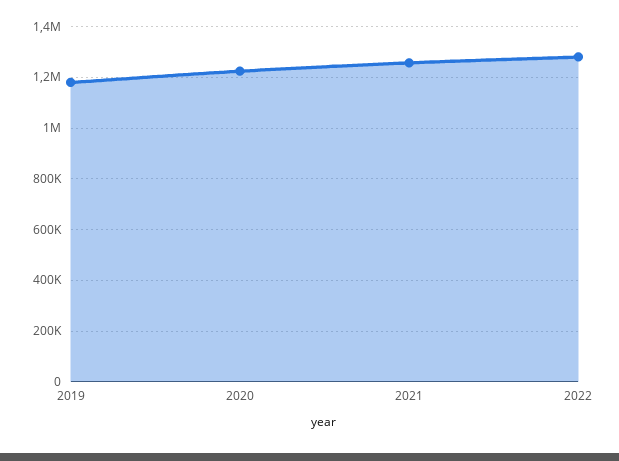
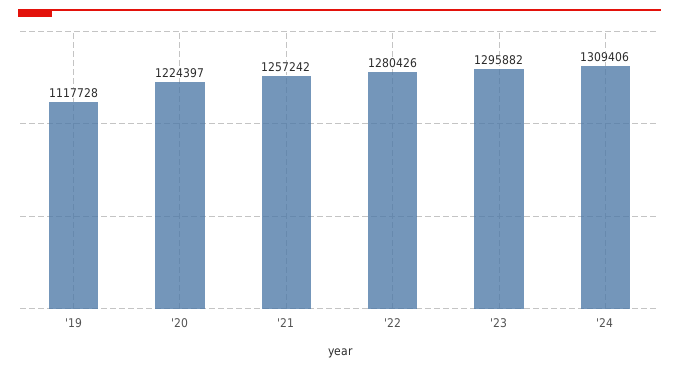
2019: 1175000 -> 1117728
'23: none -> 1295882
'24: none -> 1309406

